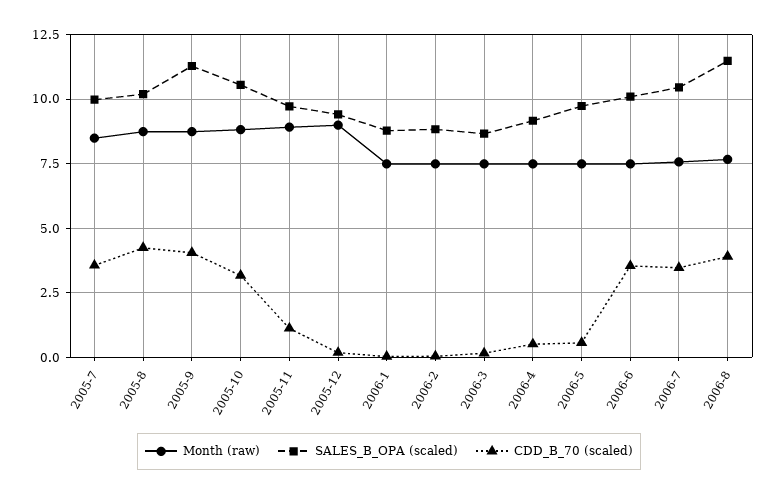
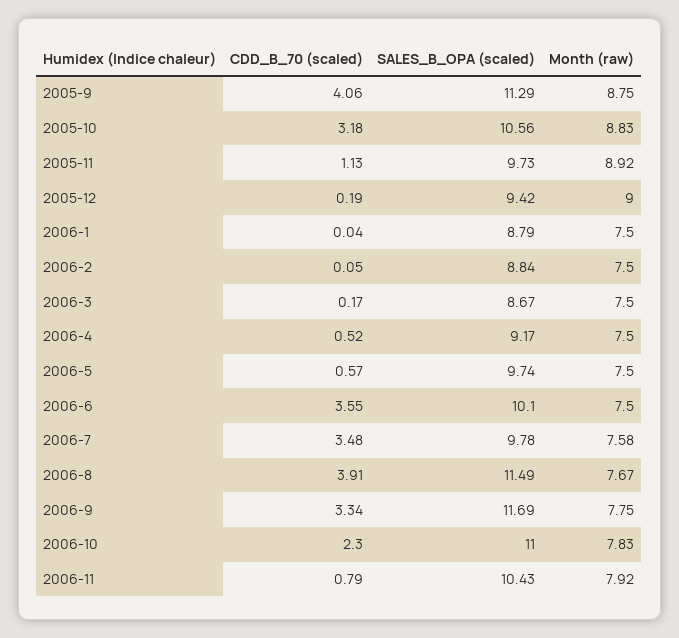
Month (raw), 2005-7: 8.5 -> none
SALES_B_OPA (scaled), 2005-7: 10 -> none
CDD_B_70 (scaled), 2005-7: 3.5 -> none
Month (raw), 2005-8: 8.75 -> none
SALES_B_OPA (scaled), 2005-8: 10.25 -> none
CDD_B_70 (scaled), 2005-8: 4.25 -> none
SALES_B_OPA (scaled), 2006-7: 10.5 -> 9.78
CDD_B_70 (scaled), 2006-9: none -> 3.34
SALES_B_OPA (scaled), 2006-9: none -> 11.69
Month (raw), 2006-9: none -> 7.75
CDD_B_70 (scaled), 2006-10: none -> 2.3
SALES_B_OPA (scaled), 2006-10: none -> 11
Month (raw), 2006-10: none -> 7.83
CDD_B_70 (scaled), 2006-11: none -> 0.79
SALES_B_OPA (scaled), 2006-11: none -> 10.43
Month (raw), 2006-11: none -> 7.92

